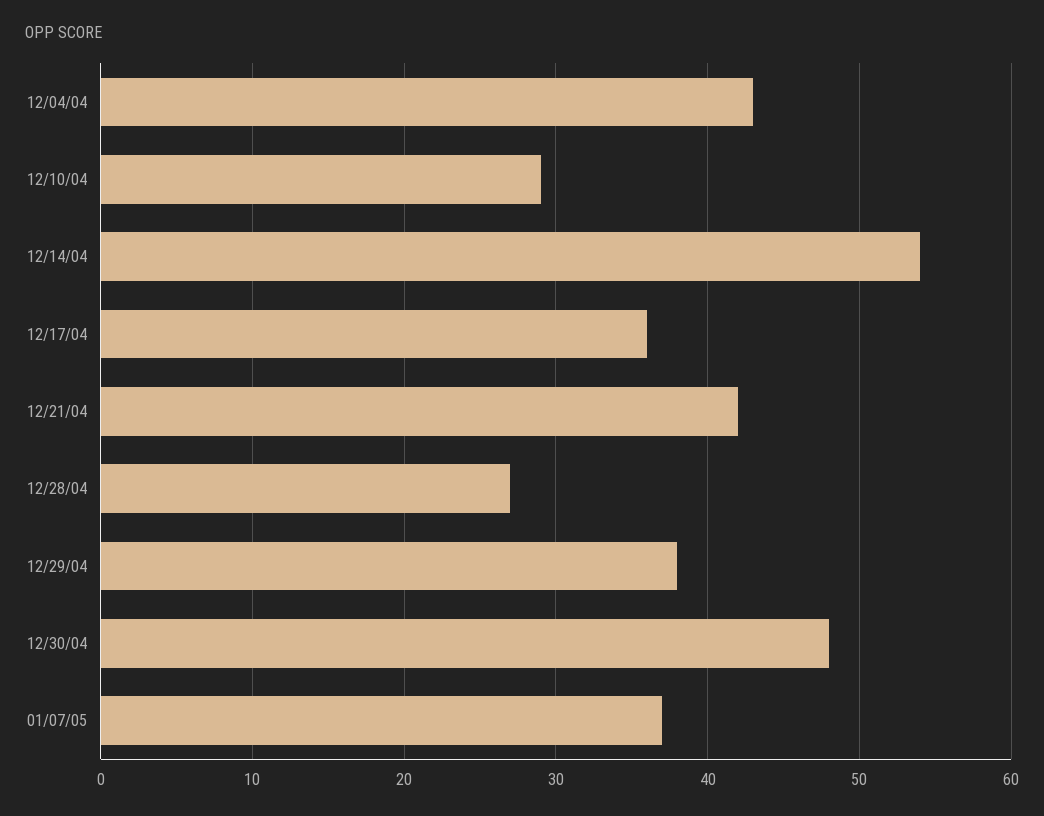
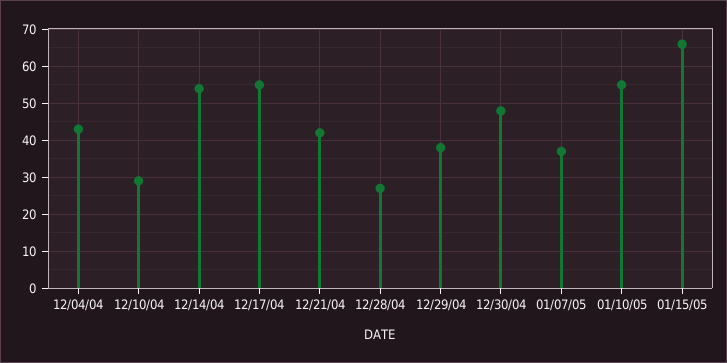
12/17/04: 36 -> 55
01/10/05: none -> 55
01/15/05: none -> 65

